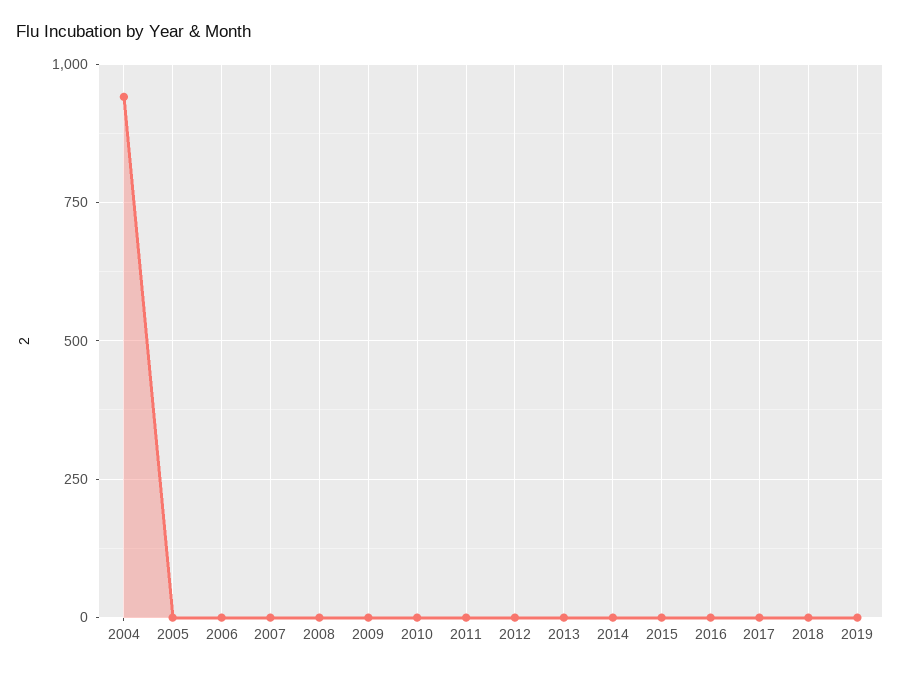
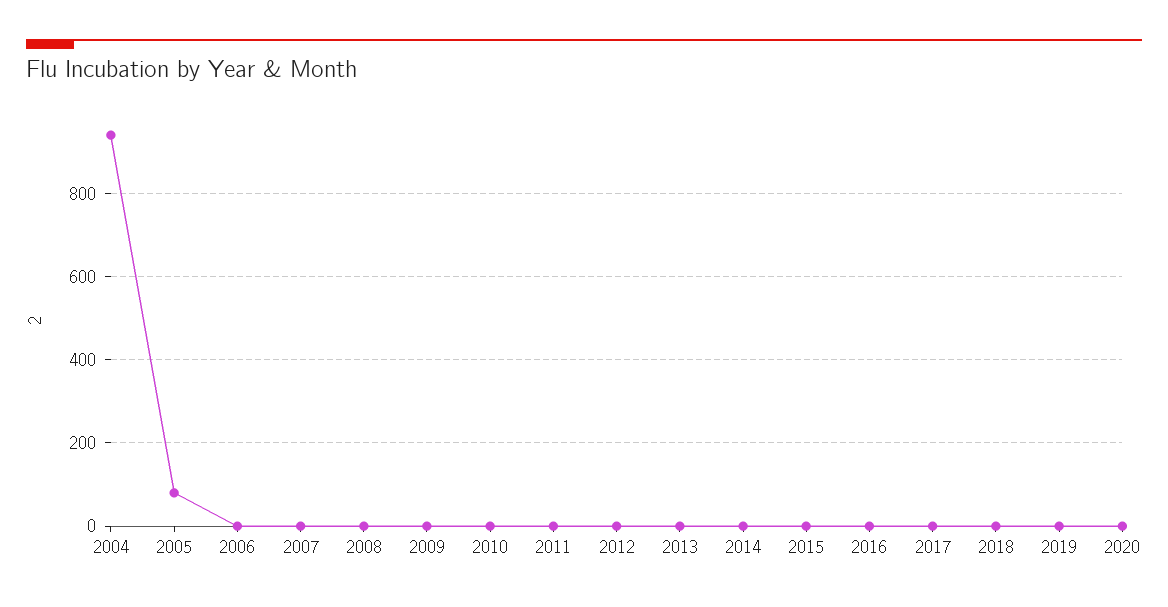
2005: 0 -> 80
2020: none -> 0

